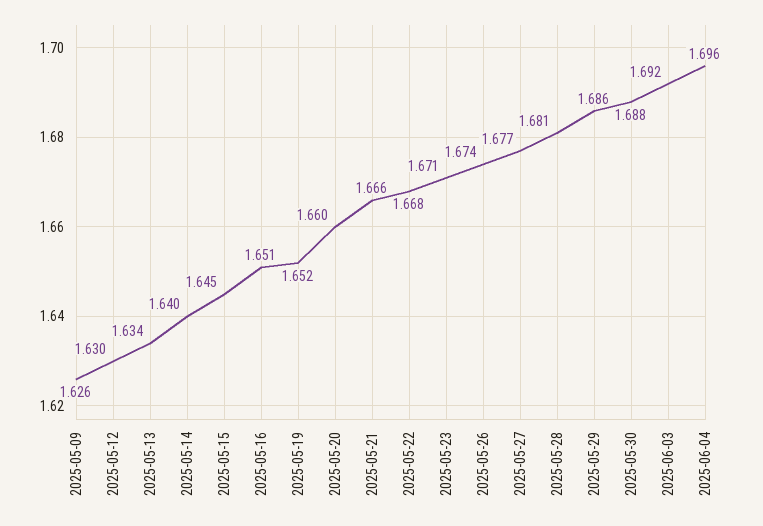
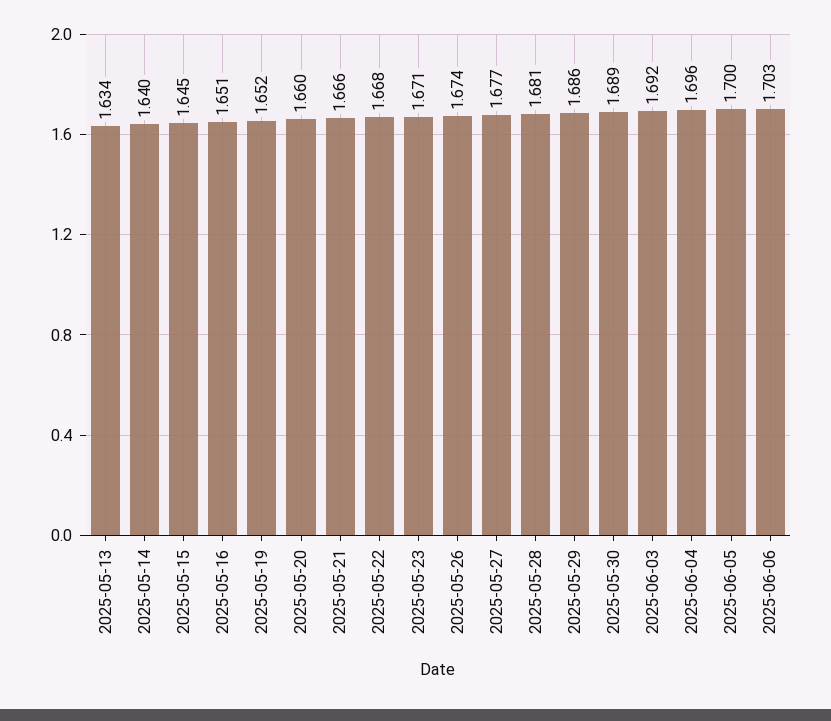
2025-05-09: 1.626 -> none
2025-05-12: 1.63 -> none
2025-05-30: 1.688 -> 1.689
2025-06-05: none -> 1.7
2025-06-06: none -> 1.703

